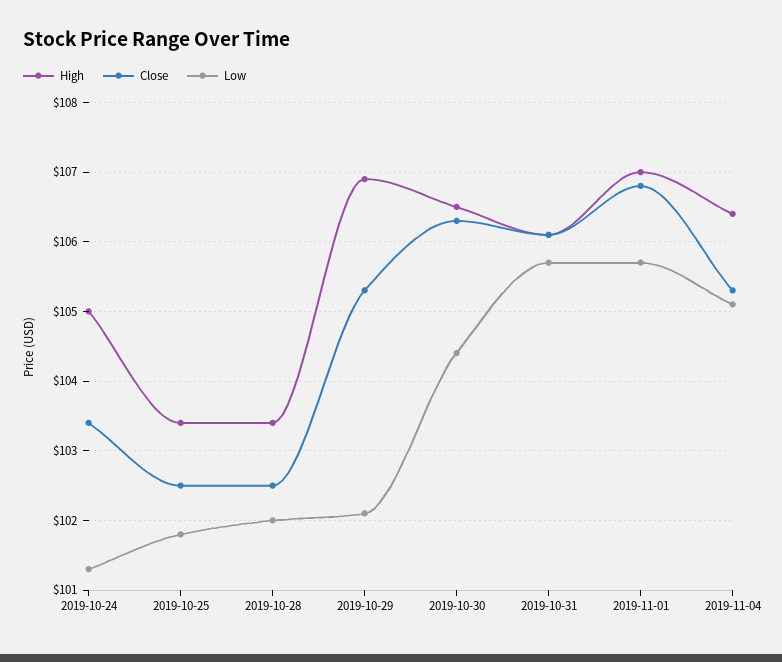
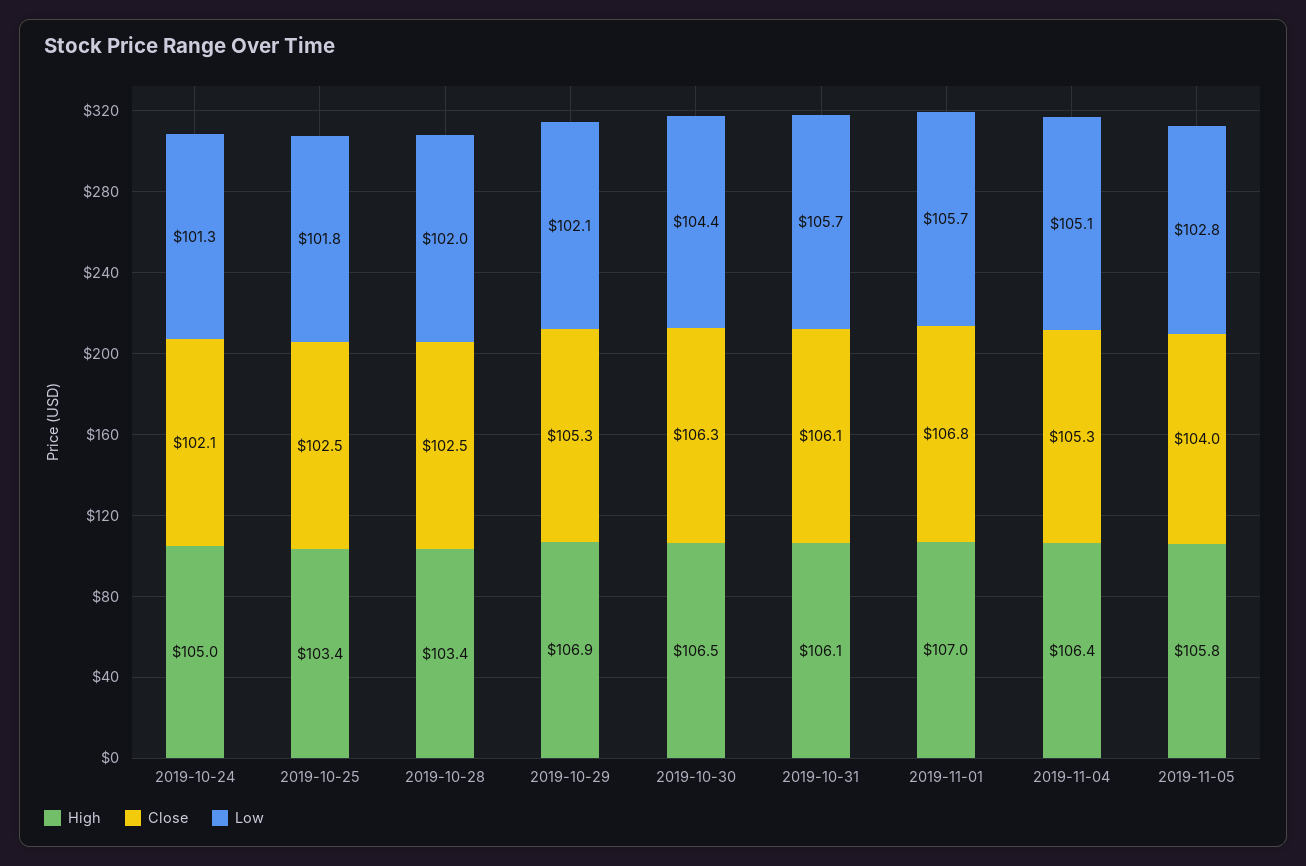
Close, 2019-10-24: 103.4 -> 102.1
High, 2019-11-05: none -> 105.8
Close, 2019-11-05: none -> 104
Low, 2019-11-05: none -> 102.8

